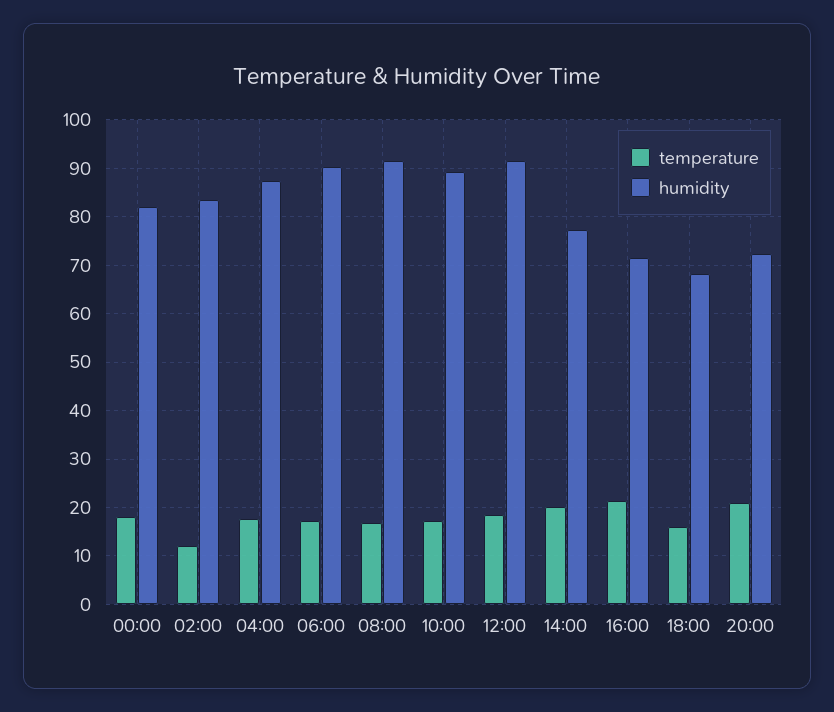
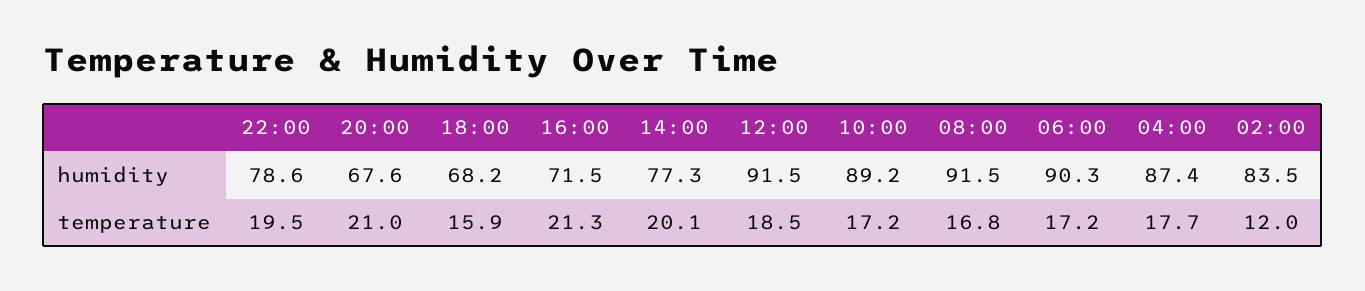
temperature, 00:00: 18 -> none
humidity, 00:00: 82 -> none
humidity, 20:00: 72 -> 67.6
humidity, 22:00: none -> 78.6
temperature, 22:00: none -> 19.5

